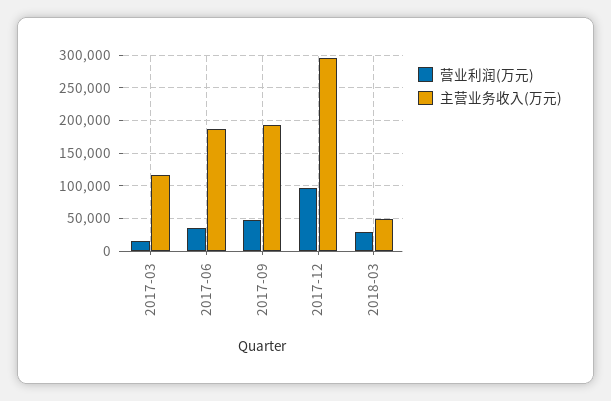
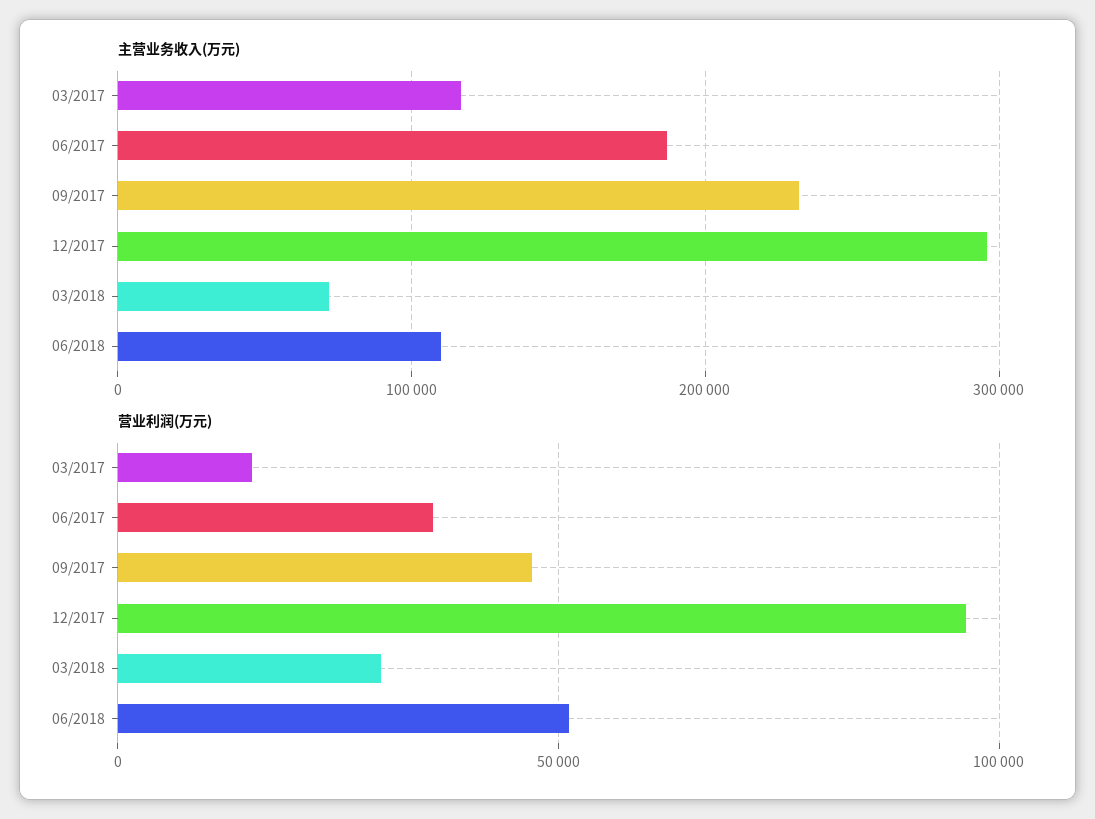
主营业务收入(万元), 2017-09: 190000 -> 230000
主营业务收入(万元), 2018-03: 50000 -> 70000
主营业务收入(万元), 06/2018: none -> 110000
营业利润(万元), 06/2018: none -> 50000

